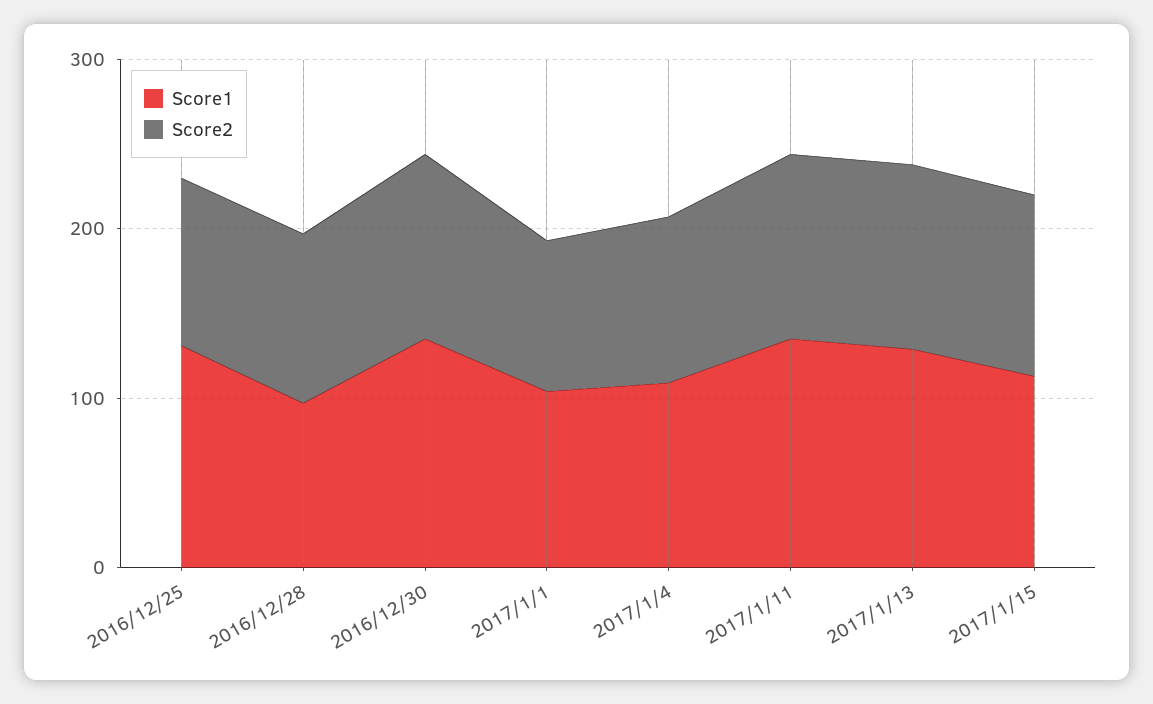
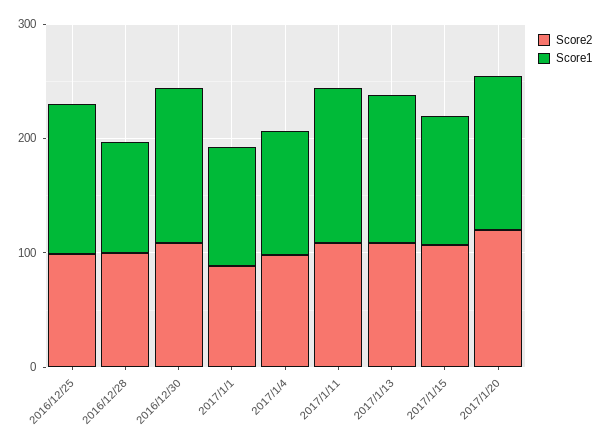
Score2, 2017/1/20: none -> 120
Score1, 2017/1/20: none -> 140

